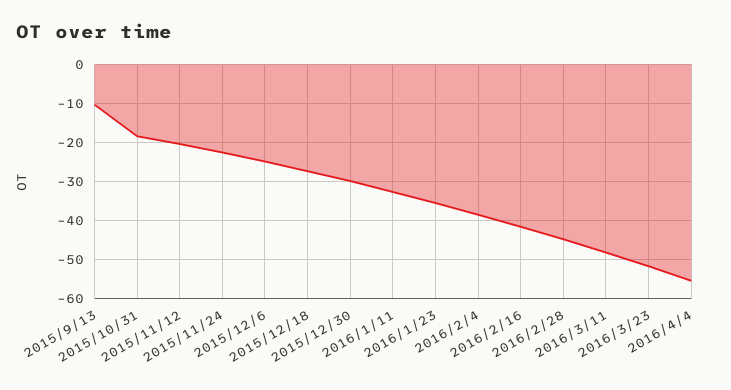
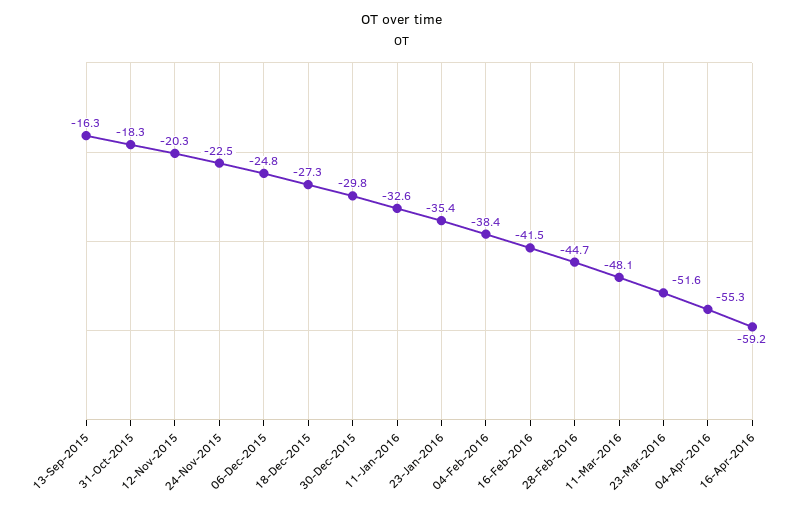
2015/9/13: -10 -> -16.3
16-Apr-2016: none -> -59.2

